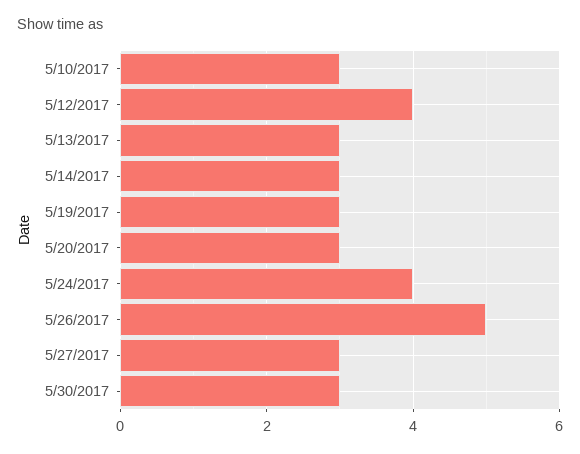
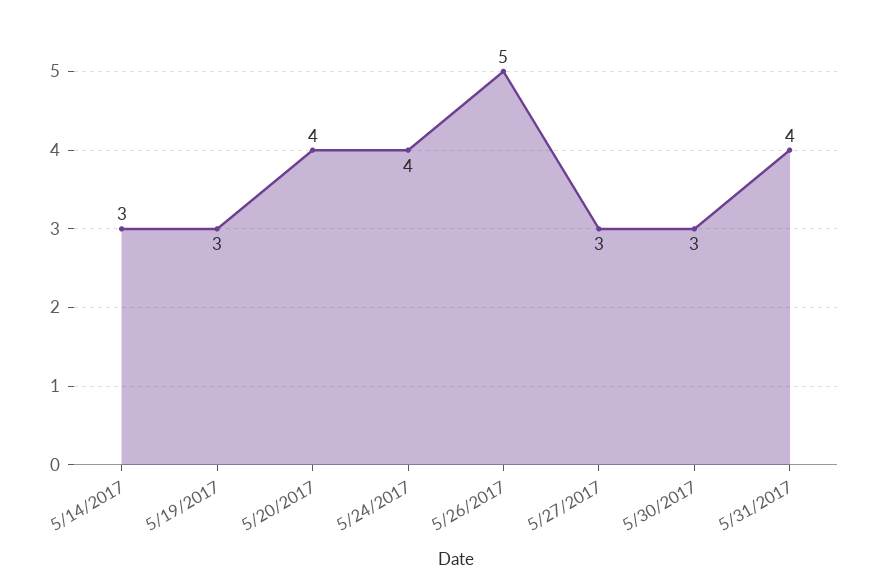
5/10/2017: 3 -> none
5/12/2017: 4 -> none
5/13/2017: 3 -> none
5/20/2017: 3 -> 4
5/31/2017: none -> 4

